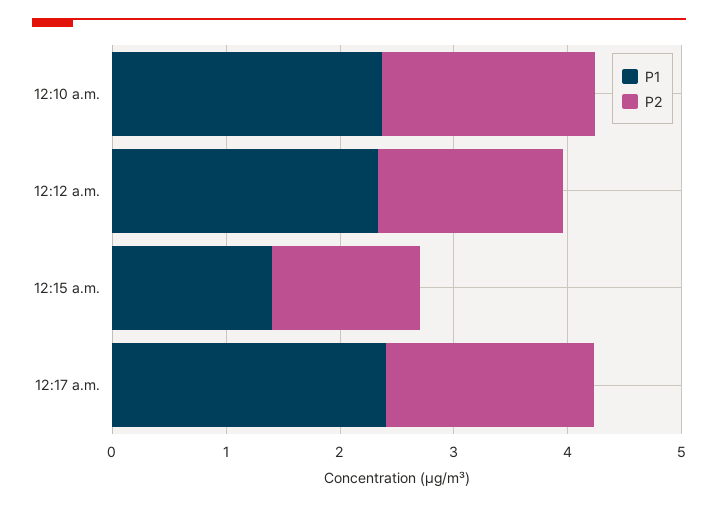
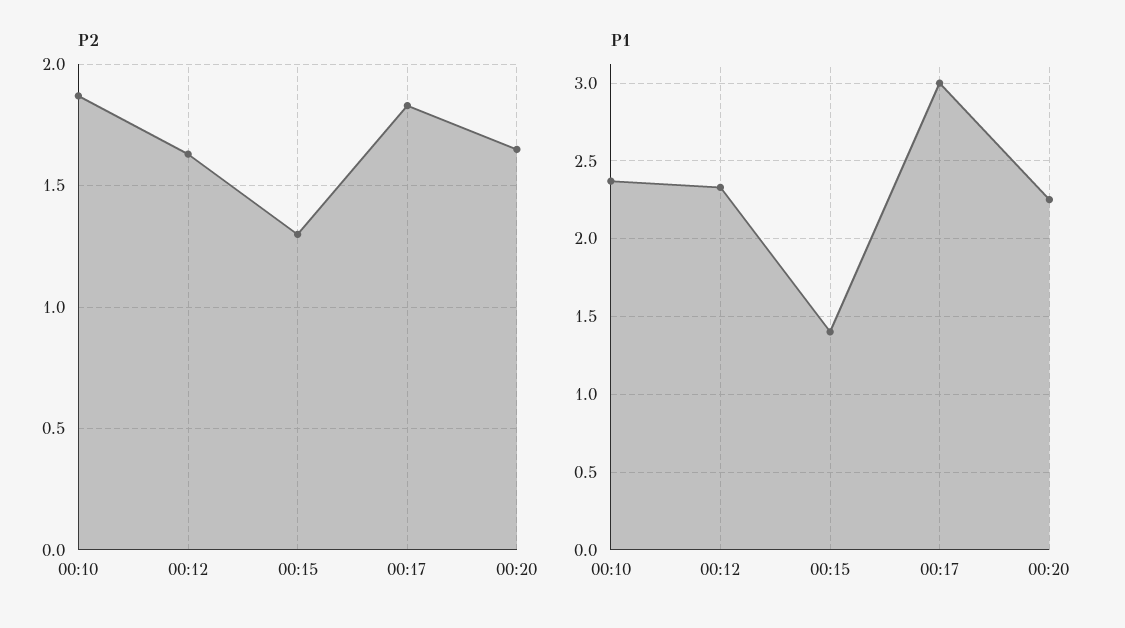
P1, 12:17 a.m.: 2.4 -> 3
P2, 00:20: none -> 1.65
P1, 00:20: none -> 2.25

